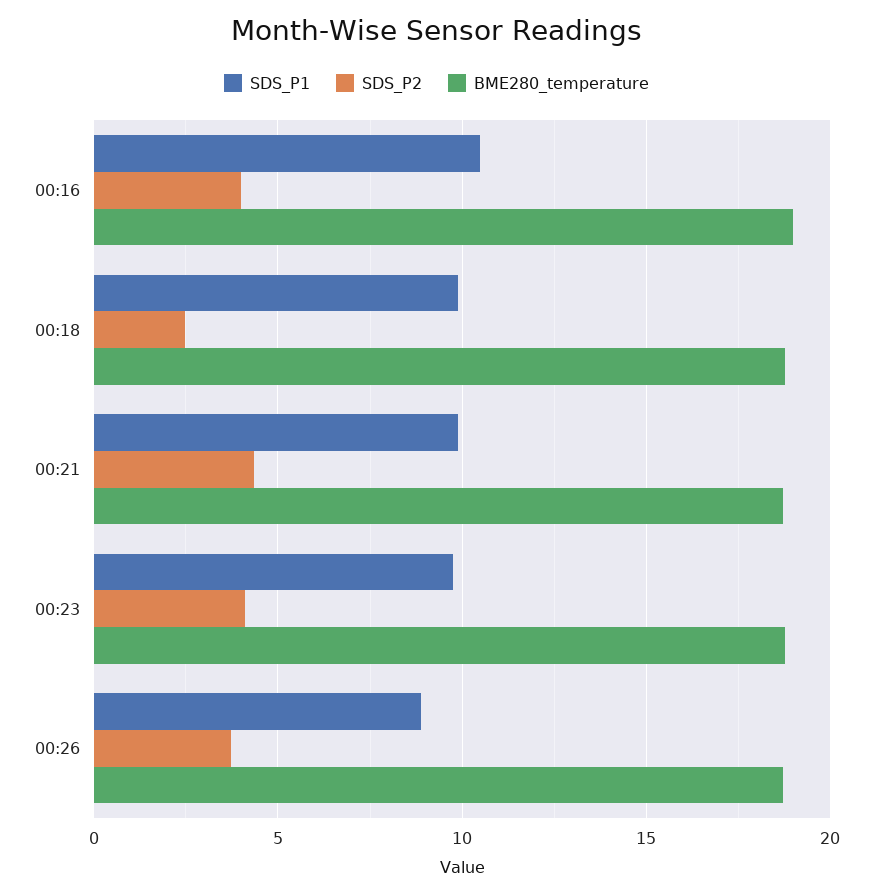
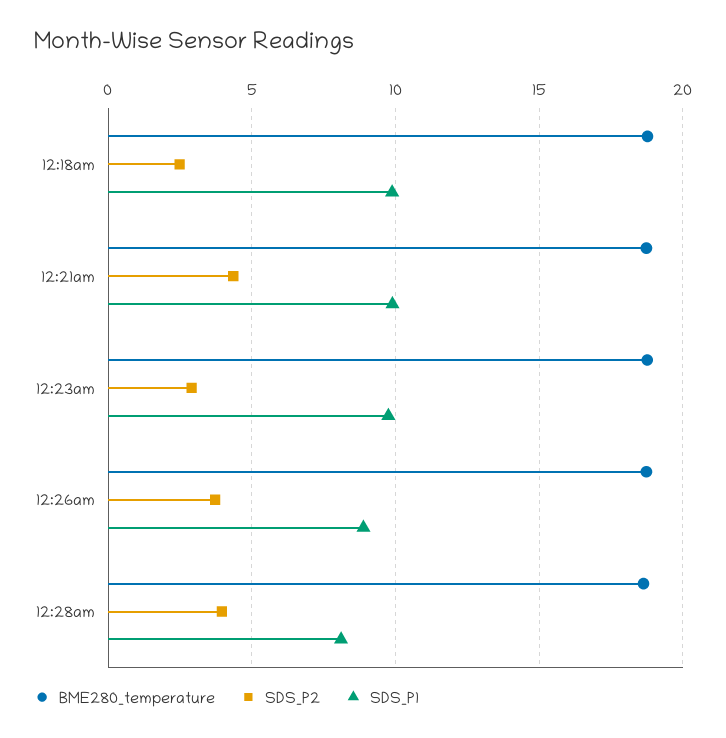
SDS_P1, 00:16: 10.5 -> none
SDS_P2, 00:16: 4 -> none
BME280_temperature, 00:16: 19 -> none
SDS_P2, 00:23: 4 -> 3
BME280_temperature, 12:28am: none -> 18.5
SDS_P2, 12:28am: none -> 4
SDS_P1, 12:28am: none -> 8

